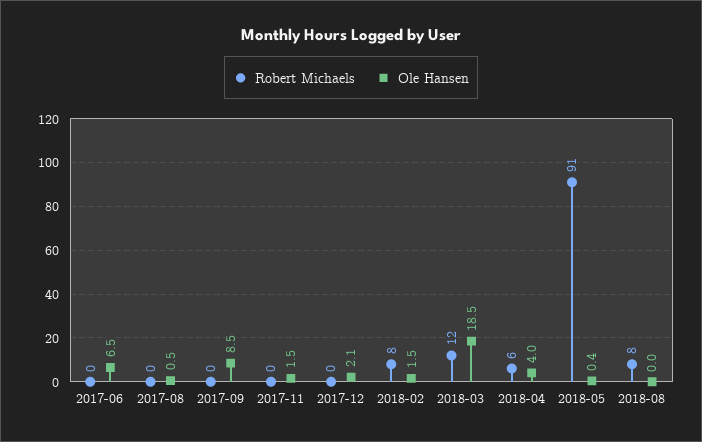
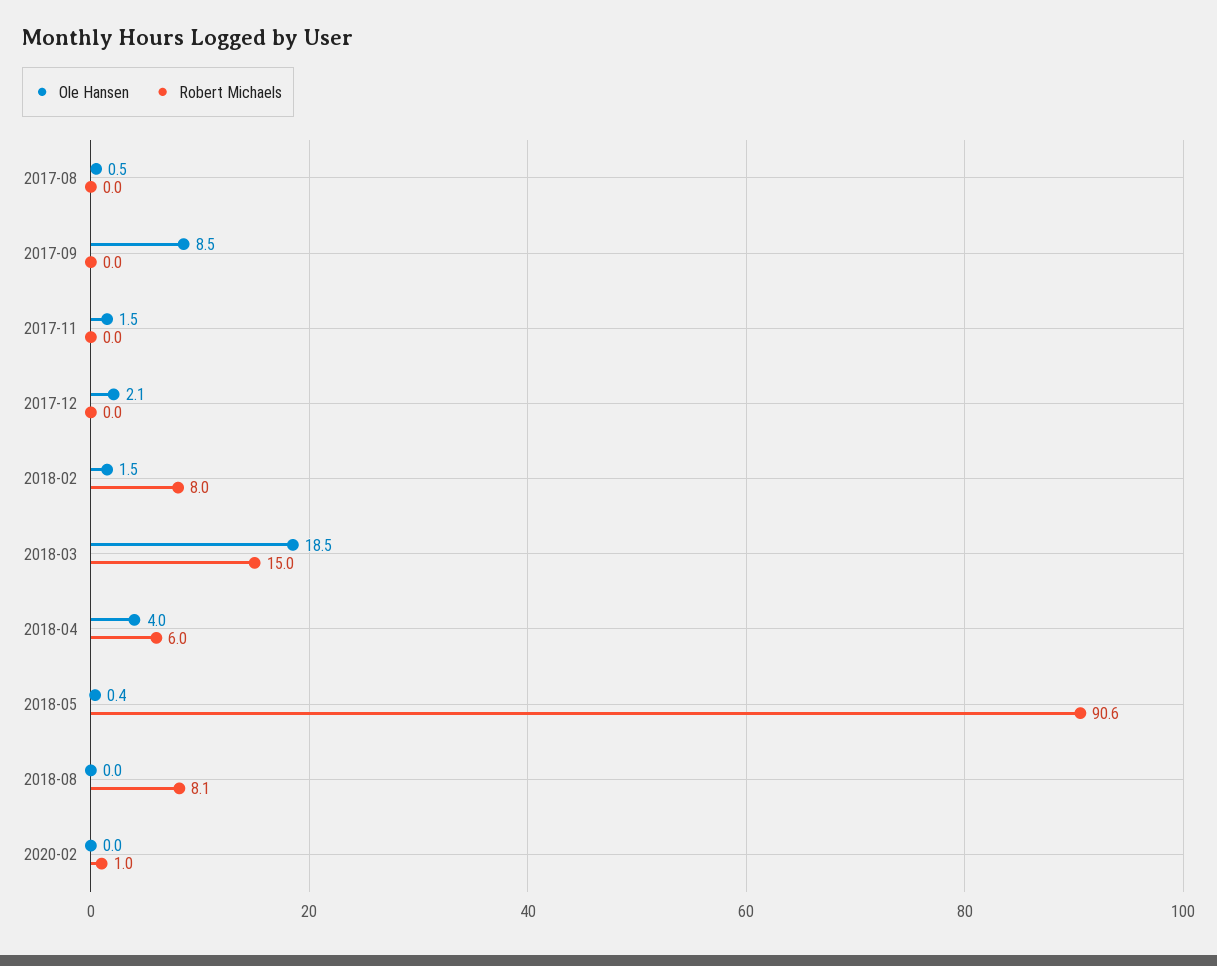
Robert Michaels, 2017-06: 0 -> none
Ole Hansen, 2017-06: 6.5 -> none
Robert Michaels, 2018-03: 12 -> 15
Ole Hansen, 2020-02: none -> 0
Robert Michaels, 2020-02: none -> 1

